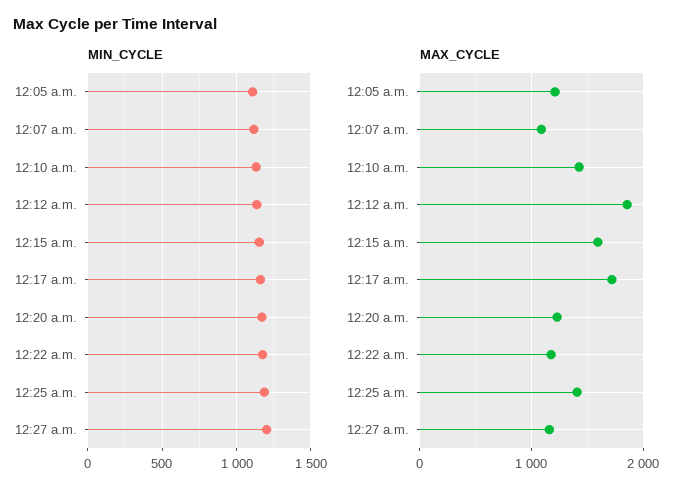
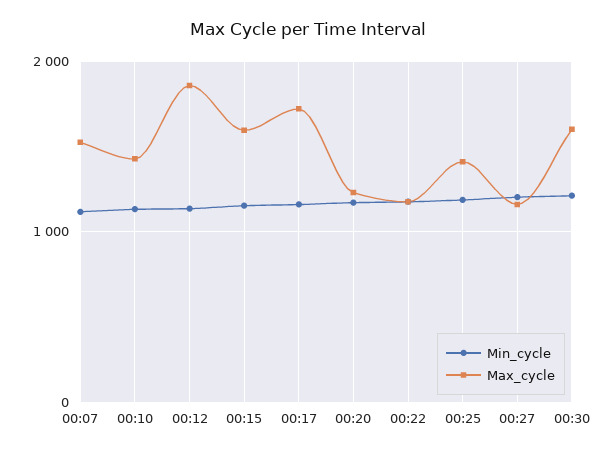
MIN_CYCLE, 12:05 a.m.: 1100 -> none
MAX_CYCLE, 12:05 a.m.: 1200 -> none
MAX_CYCLE, 12:07 a.m.: 1100 -> 1500
MIN_CYCLE, 00:30: none -> 1200
MAX_CYCLE, 00:30: none -> 1600

